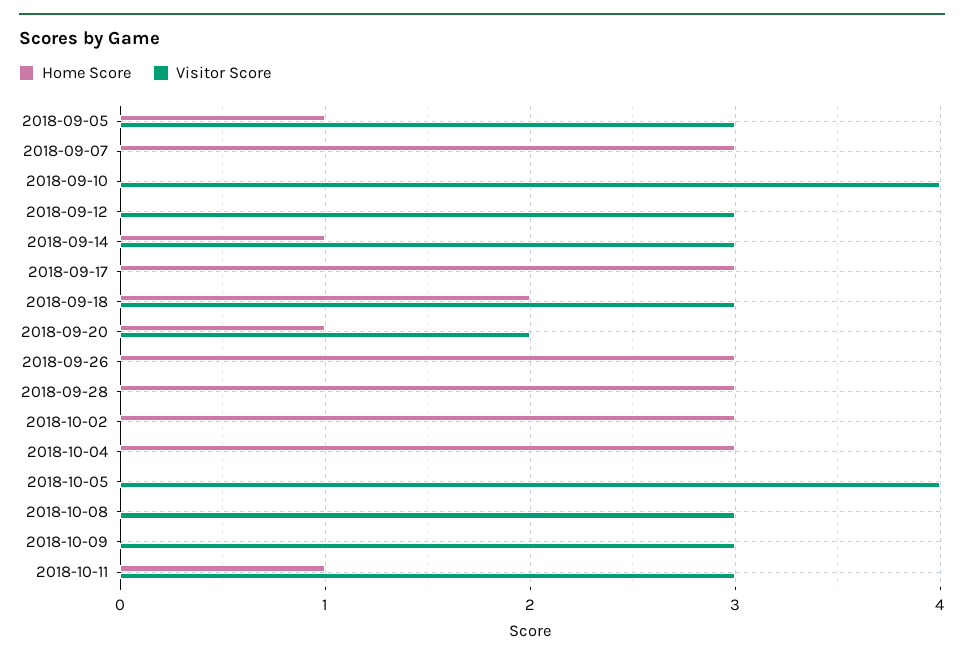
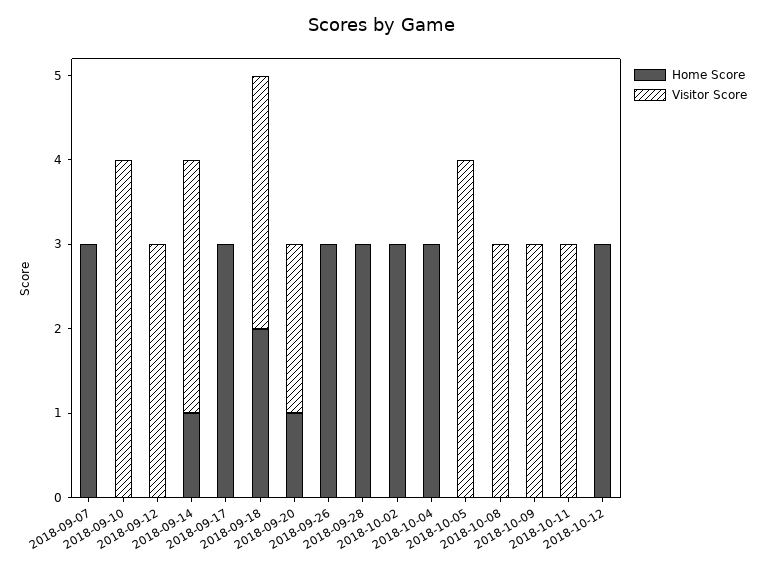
Home Score, 2018-09-05: 1 -> none
Visitor Score, 2018-09-05: 3 -> none
Home Score, 2018-10-11: 1 -> 0
Home Score, 2018-10-12: none -> 3
Visitor Score, 2018-10-12: none -> 0

